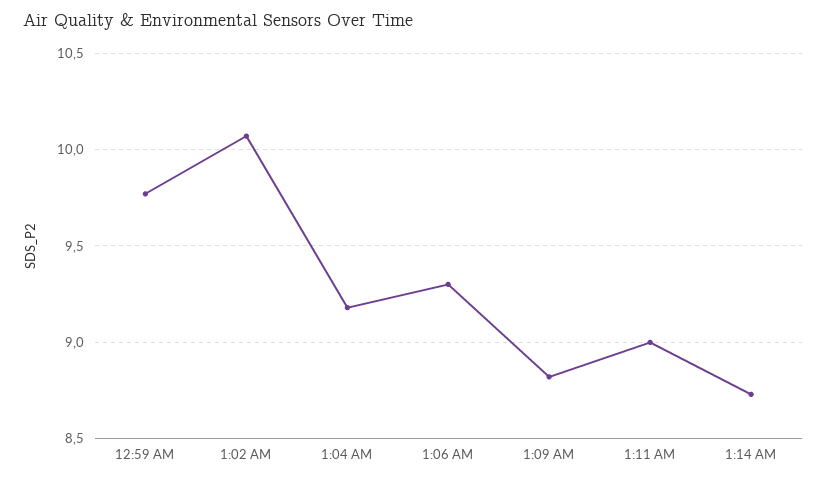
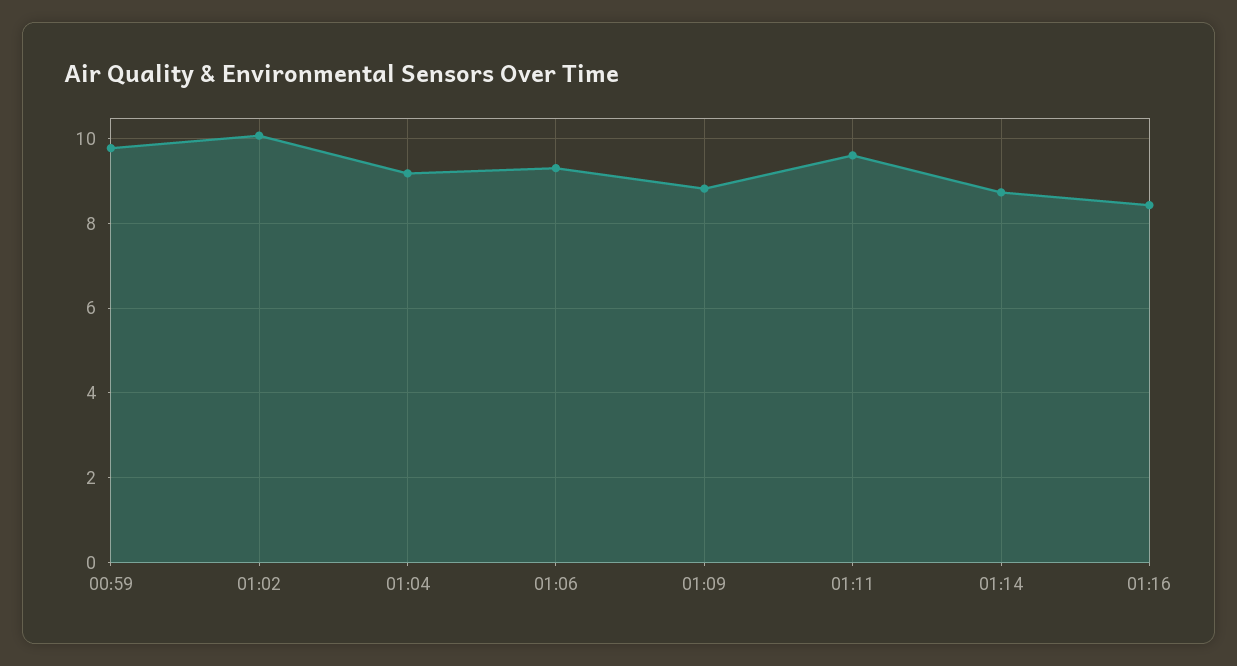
1:11 AM: 9 -> 9.6
01:16: none -> 8.4

